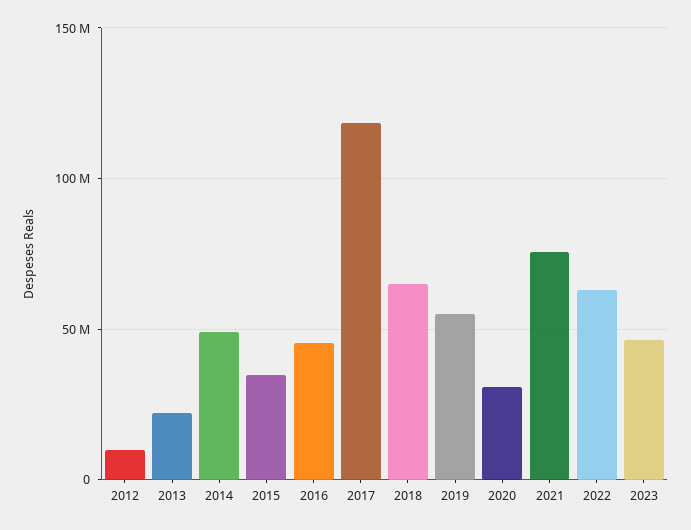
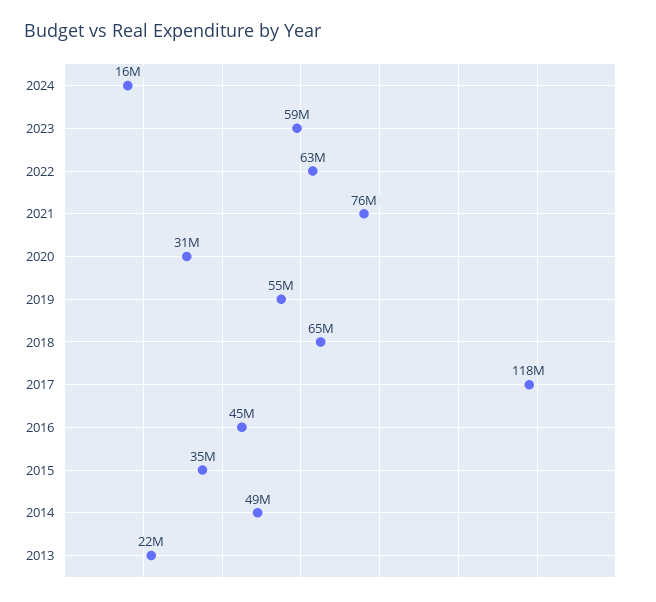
2012: 10000000 -> none
2023: 45000000 -> 59000000
2024: none -> 16000000

